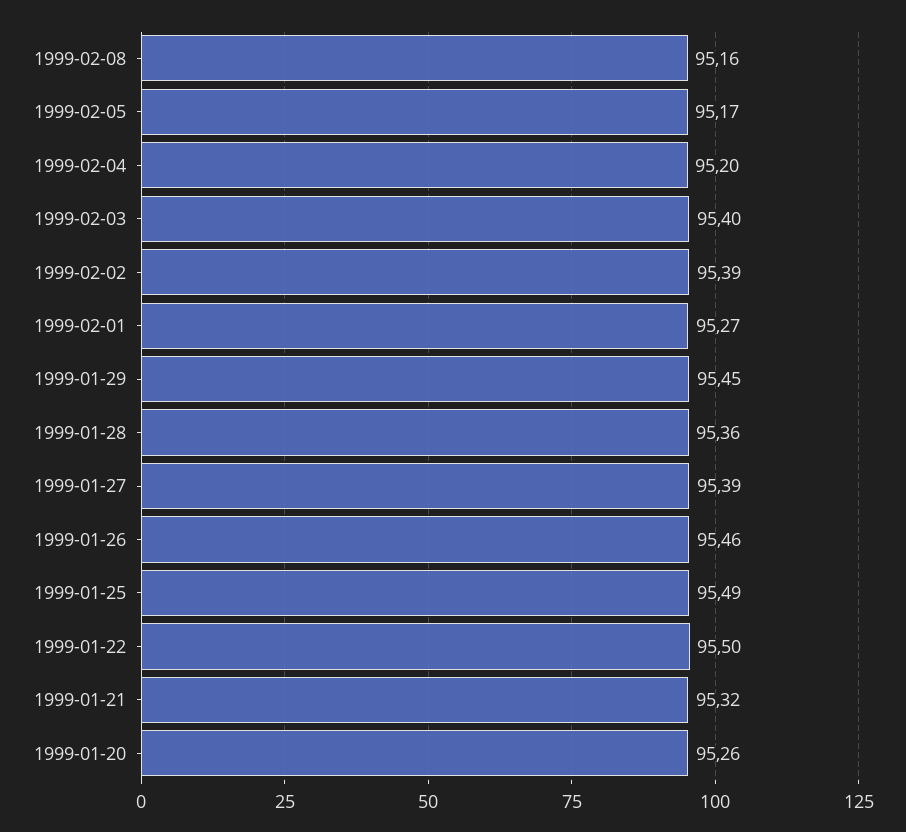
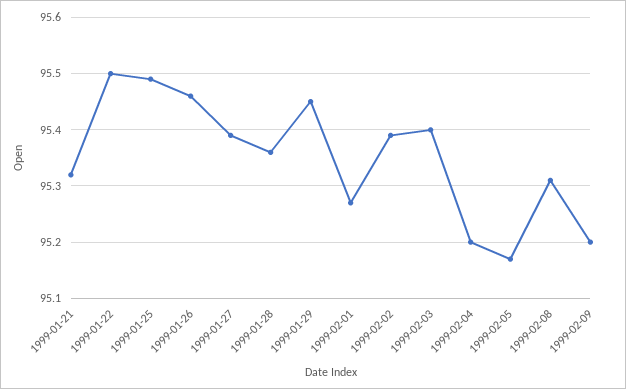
1999-02-08: 95.16 -> 95.3
1999-01-20: 95.26 -> none
1999-02-09: none -> 95.2

